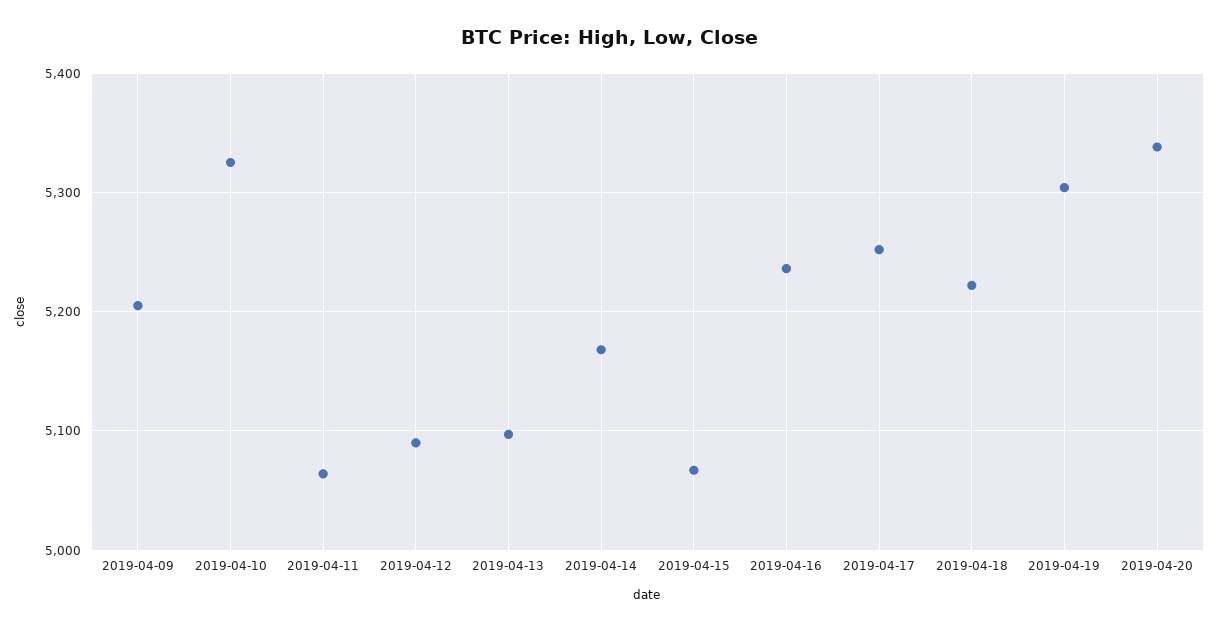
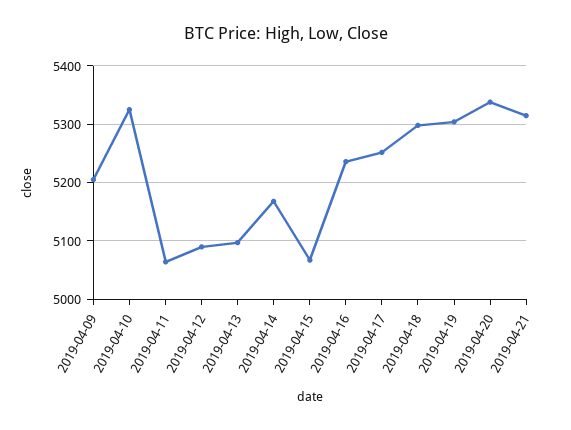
2019-04-18: 5220 -> 5300
2019-04-21: none -> 5320

